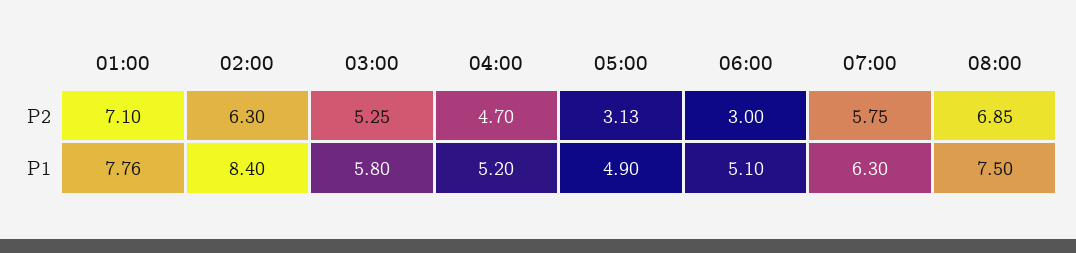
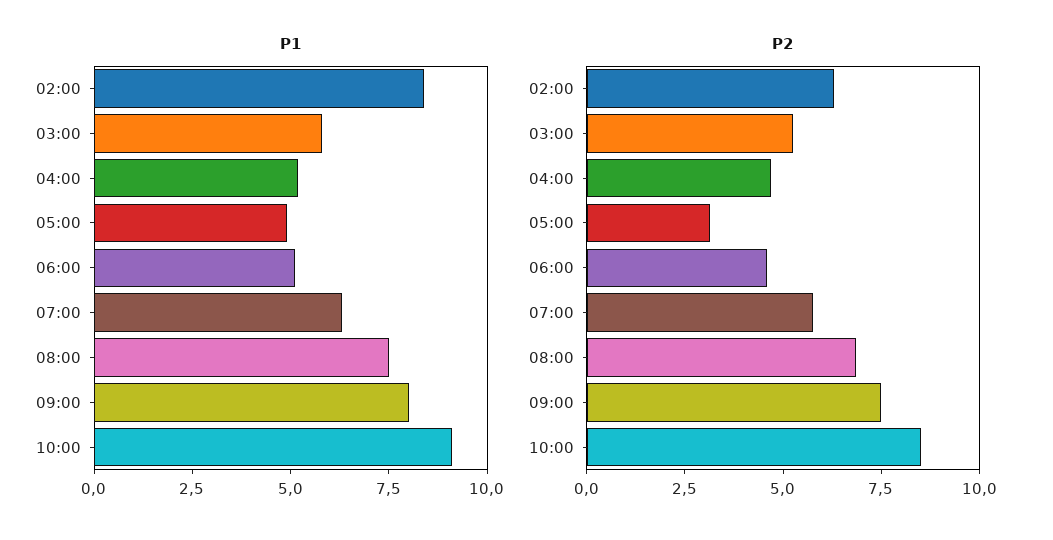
P2, 01:00: 7.1 -> none
P2, 06:00: 3 -> 4.5
P1, 01:00: 7.76 -> none
P1, 09:00: none -> 8
P1, 10:00: none -> 9
P2, 09:00: none -> 7.5
P2, 10:00: none -> 8.5

